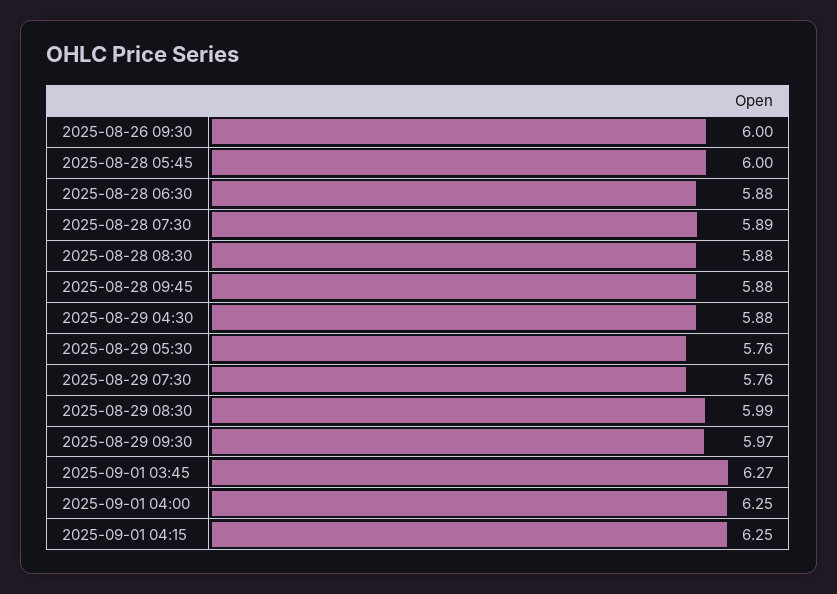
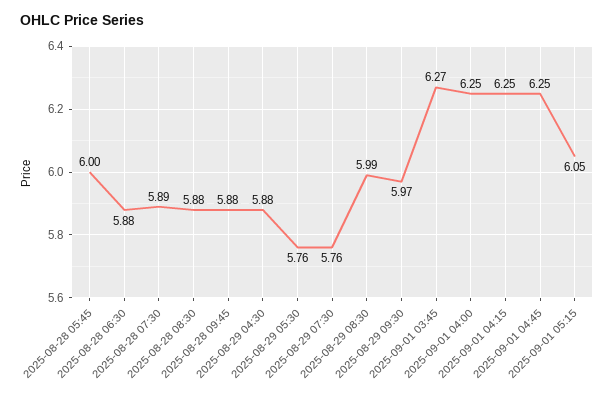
2025-08-26 09:30: 6 -> none
2025-09-01 04:45: none -> 6.25
2025-09-01 05:15: none -> 6.05

